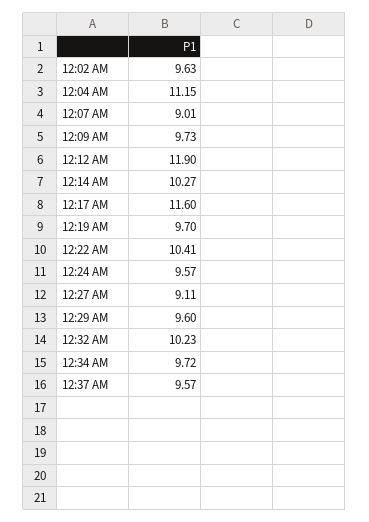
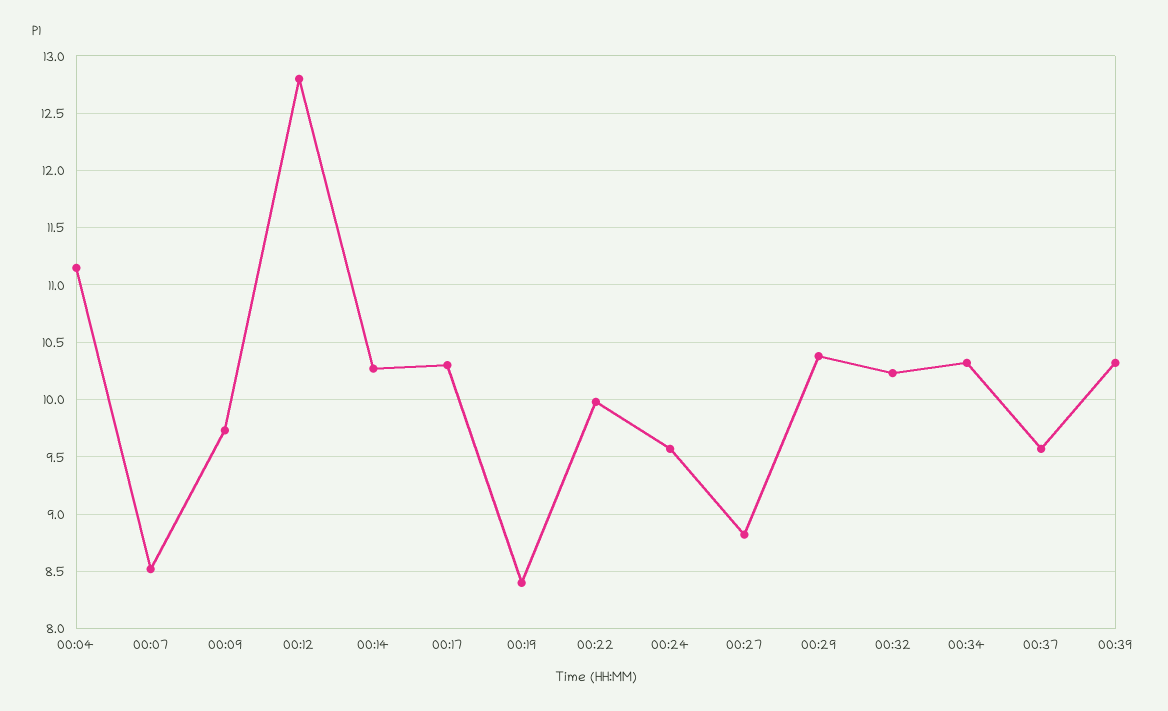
12:02 AM: 9.63 -> none
12:07 AM: 9.01 -> 8.5
12:12 AM: 11.9 -> 12.8
12:17 AM: 11.6 -> 10.3
12:19 AM: 9.7 -> 8.4
12:22 AM: 10.41 -> 10
12:27 AM: 9.11 -> 8.8
12:29 AM: 9.6 -> 10.4
12:34 AM: 9.72 -> 10.3
00:39: none -> 10.3

